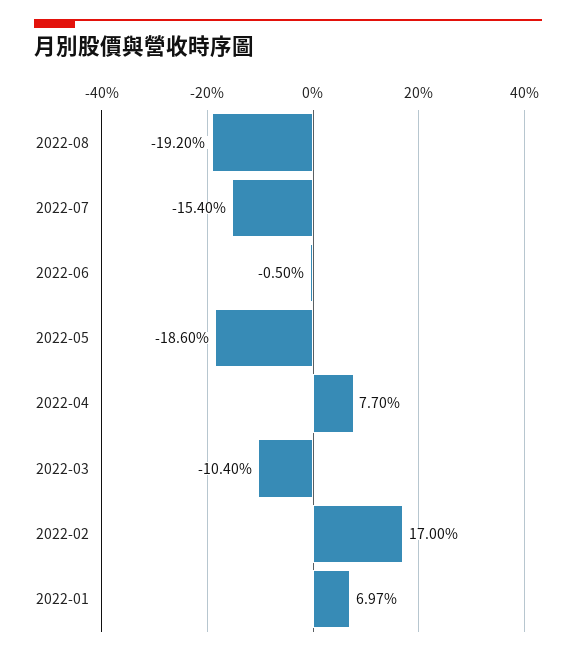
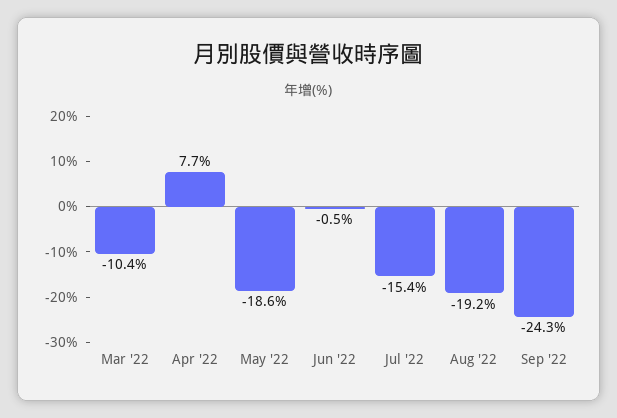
2022-02: 17 -> none
2022-01: 6.97 -> none
Sep '22: none -> -24.3

